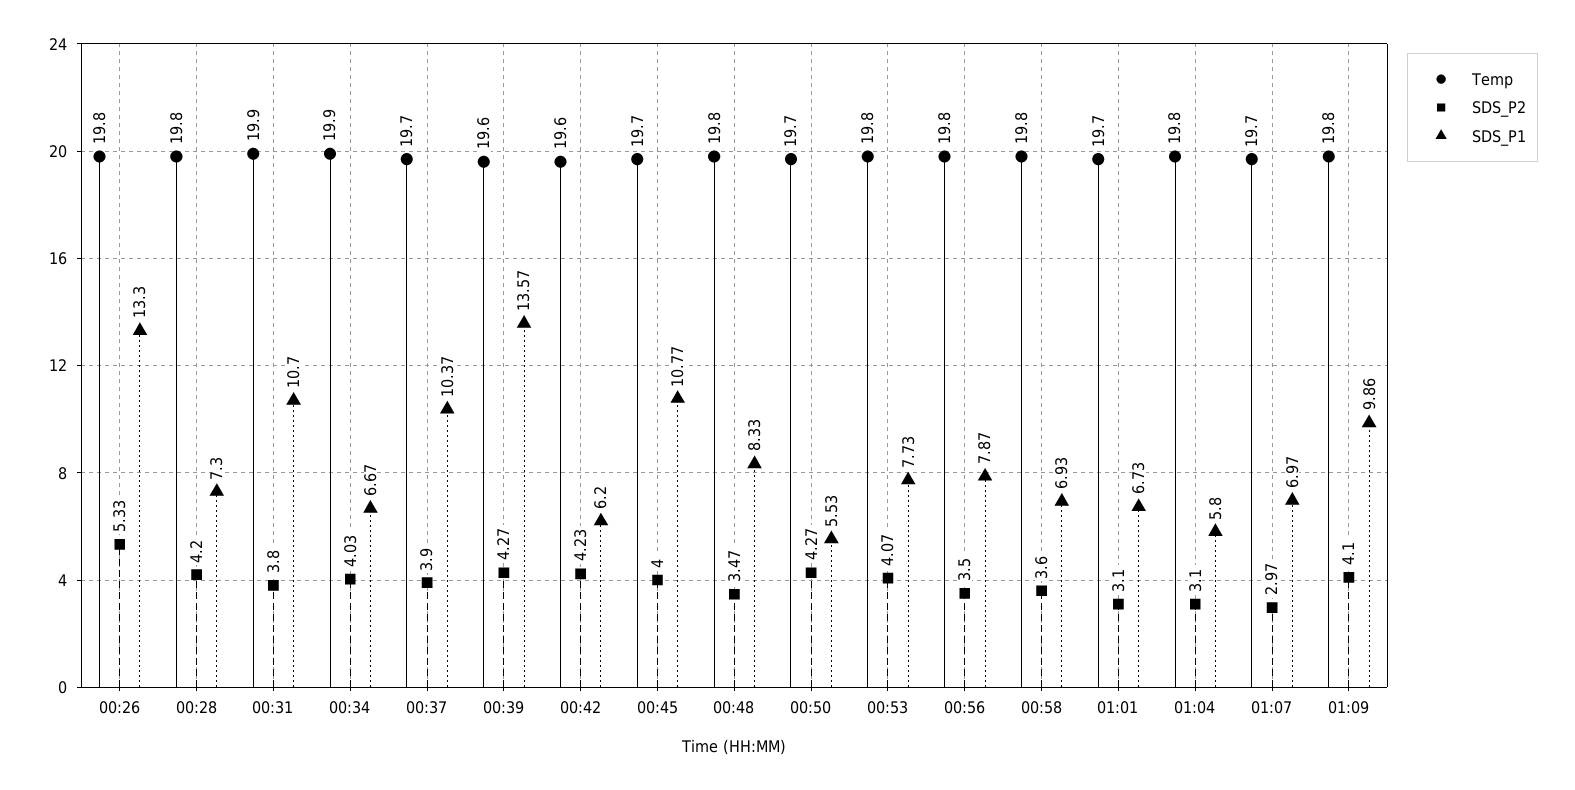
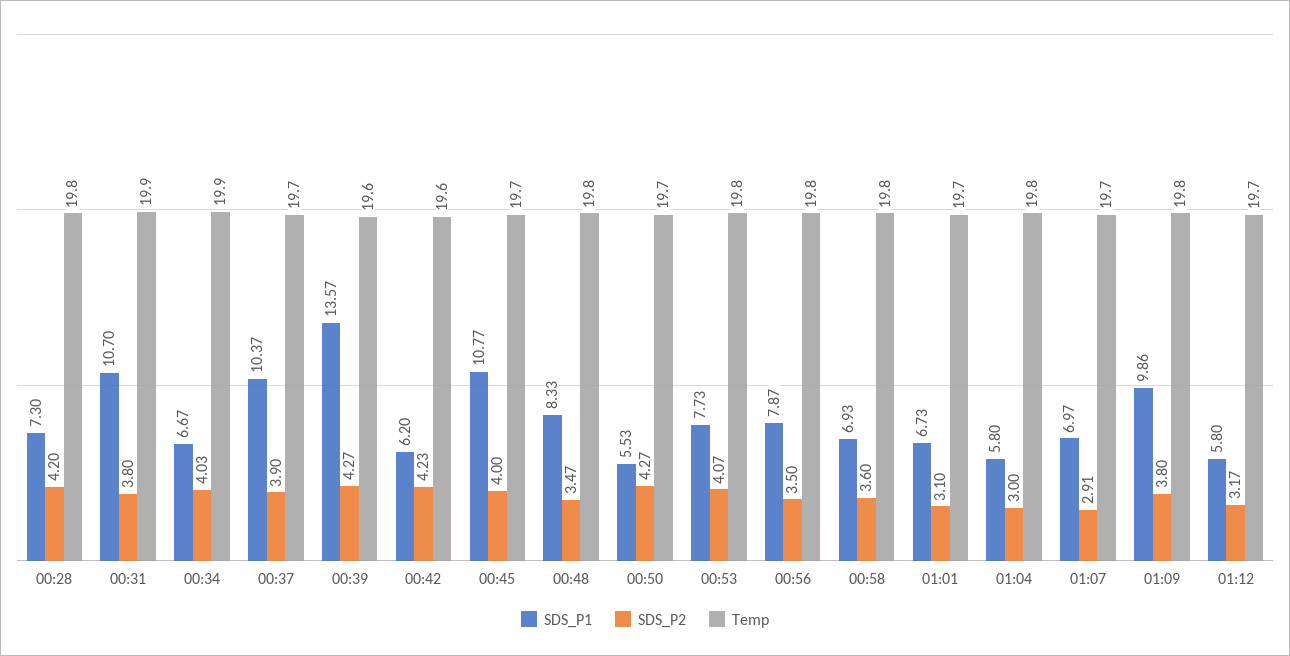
Temp, 00:26: 19.8 -> none
SDS_P2, 00:26: 5.33 -> none
SDS_P1, 00:26: 13.3 -> none
SDS_P2, 01:04: 3.1 -> 3
SDS_P2, 01:07: 2.97 -> 2.91
SDS_P2, 01:09: 4.1 -> 3.8
SDS_P1, 01:12: none -> 5.8
SDS_P2, 01:12: none -> 3.17
Temp, 01:12: none -> 19.7

